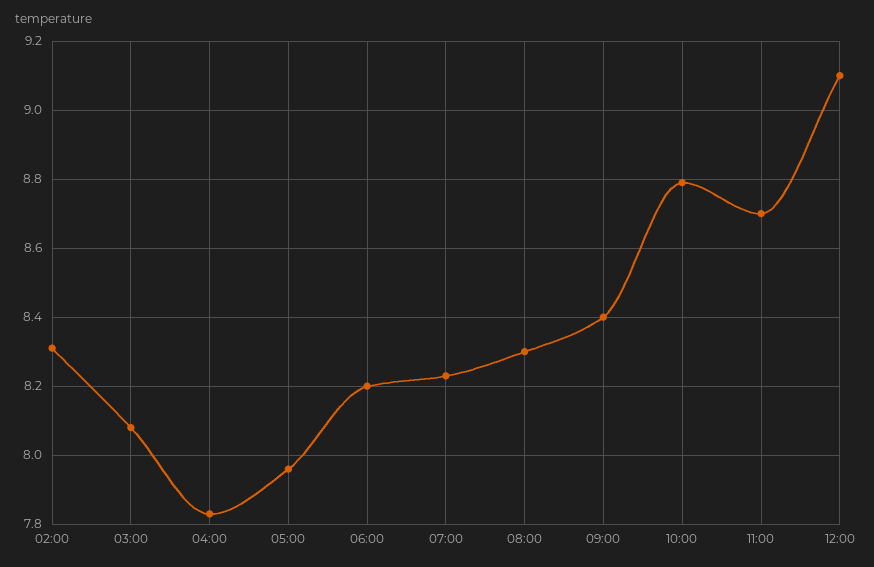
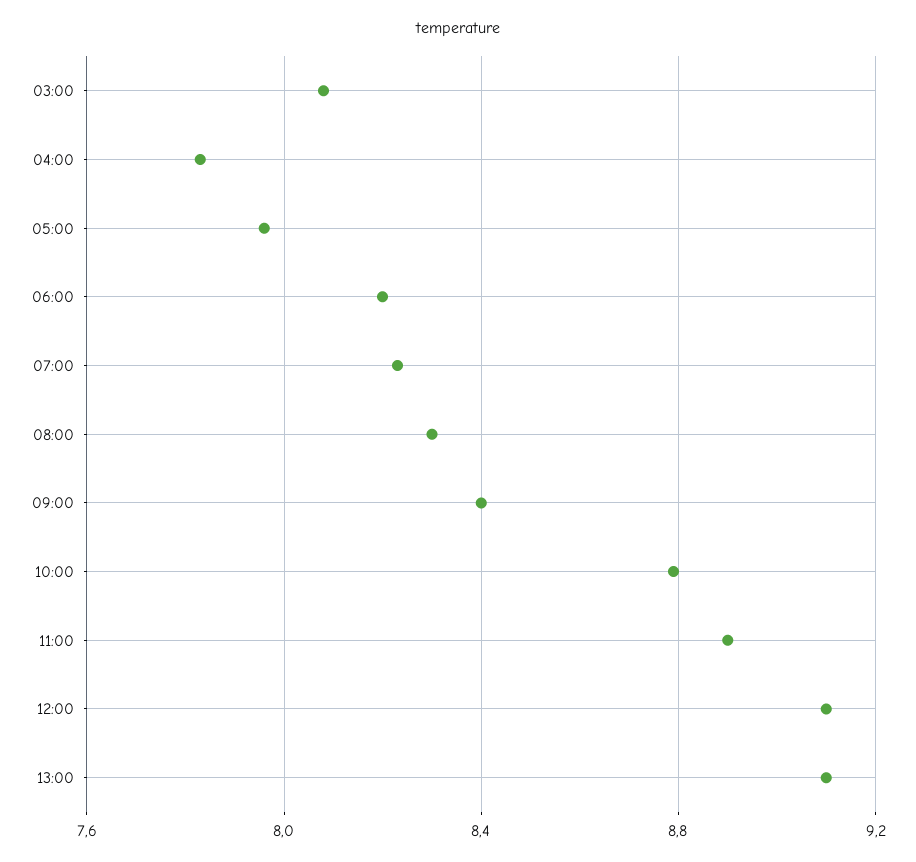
02:00: 8.3 -> none
11:00: 8.7 -> 8.9
13:00: none -> 9.1

